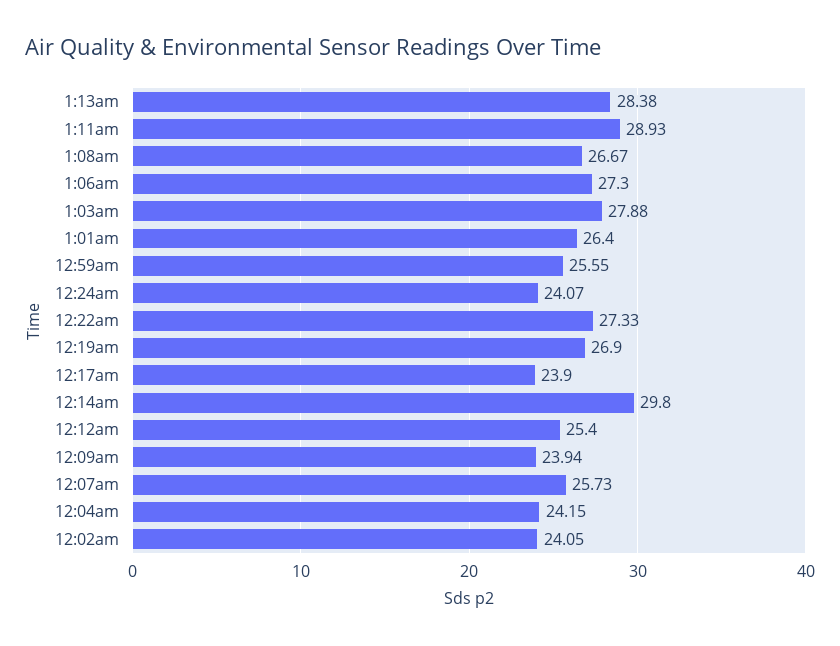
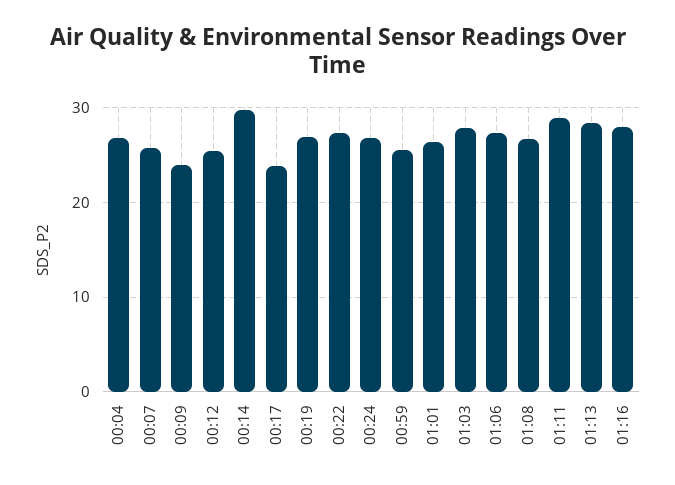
12:24am: 24.07 -> 27
12:04am: 24.15 -> 27
12:02am: 24.05 -> none
01:16: none -> 28

